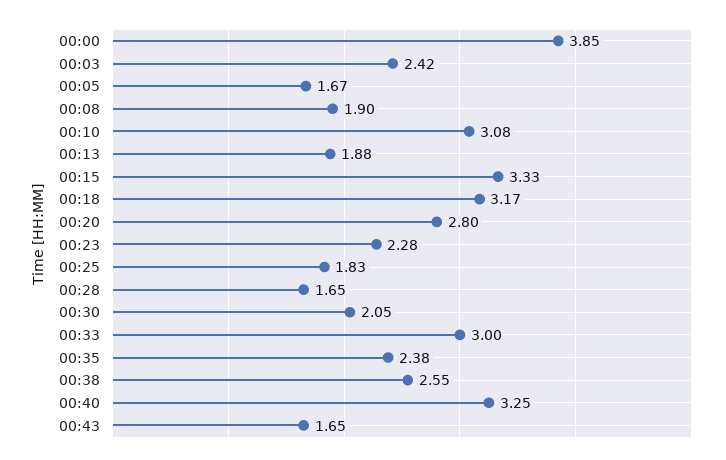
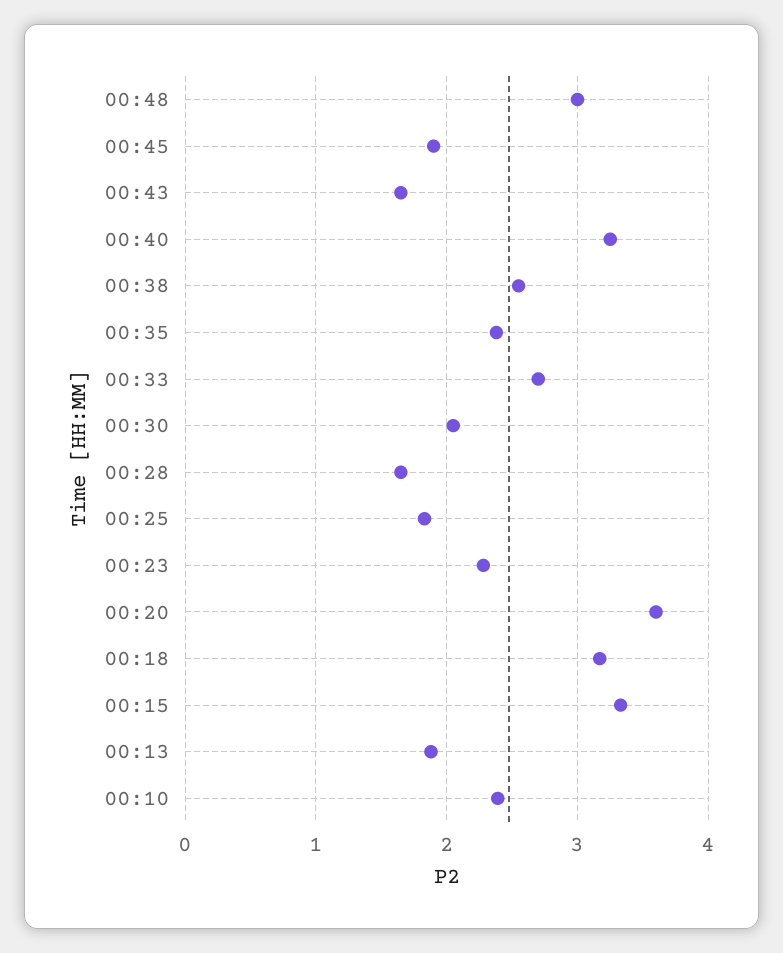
00:00: 3.85 -> none
00:03: 2.42 -> none
00:05: 1.67 -> none
00:08: 1.9 -> none
00:10: 3.08 -> 2.4
00:20: 2.8 -> 3.6
00:33: 3 -> 2.7
00:48: none -> 3
00:45: none -> 1.9

